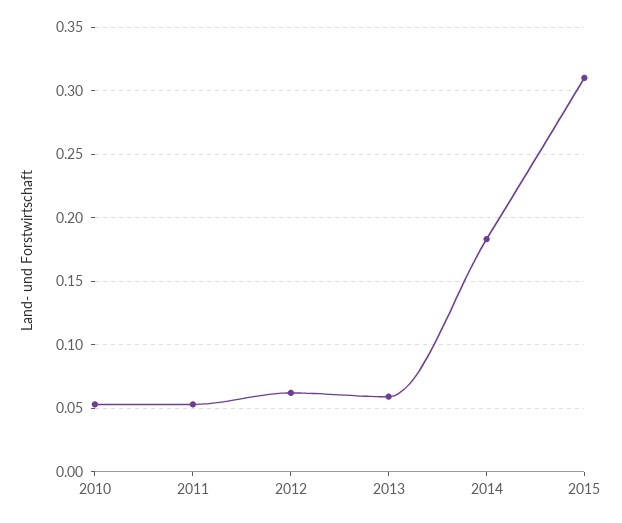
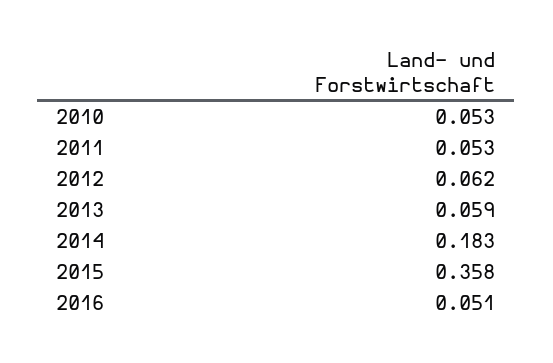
2015: 0.31 -> 0.358
2016: none -> 0.051

